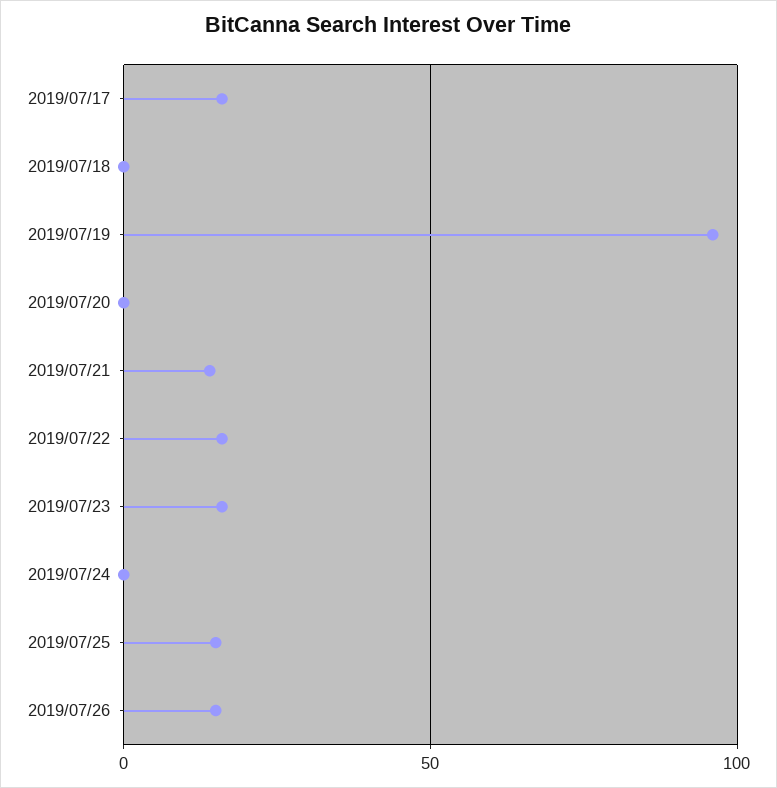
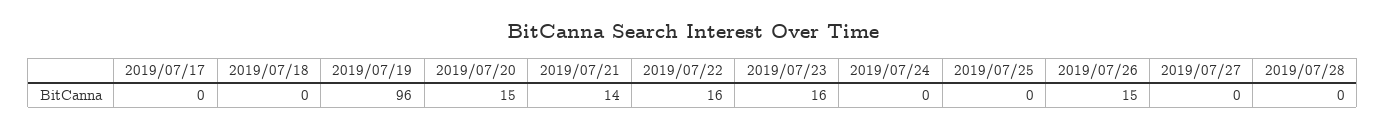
2019/07/17: 15 -> 0
2019/07/20: 0 -> 15
2019/07/25: 15 -> 0
2019/07/27: none -> 0
2019/07/28: none -> 0

